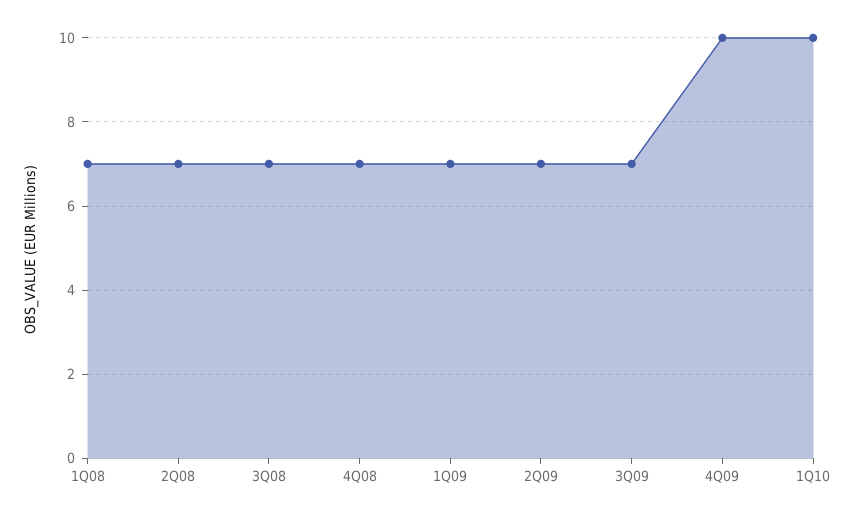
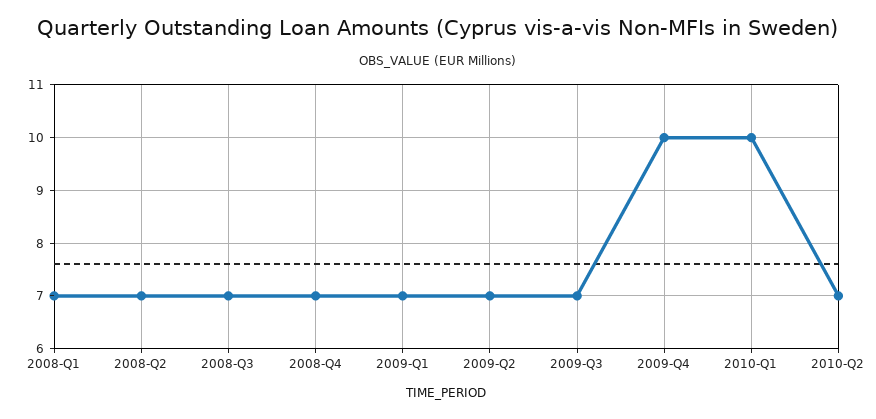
2010-Q2: none -> 7

